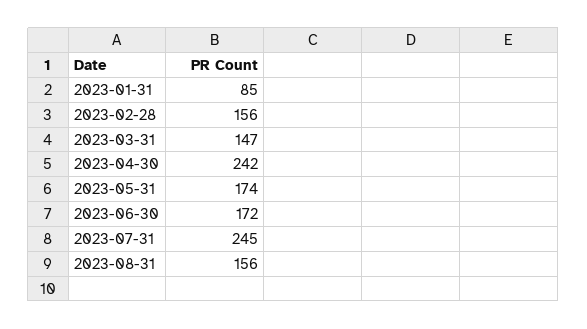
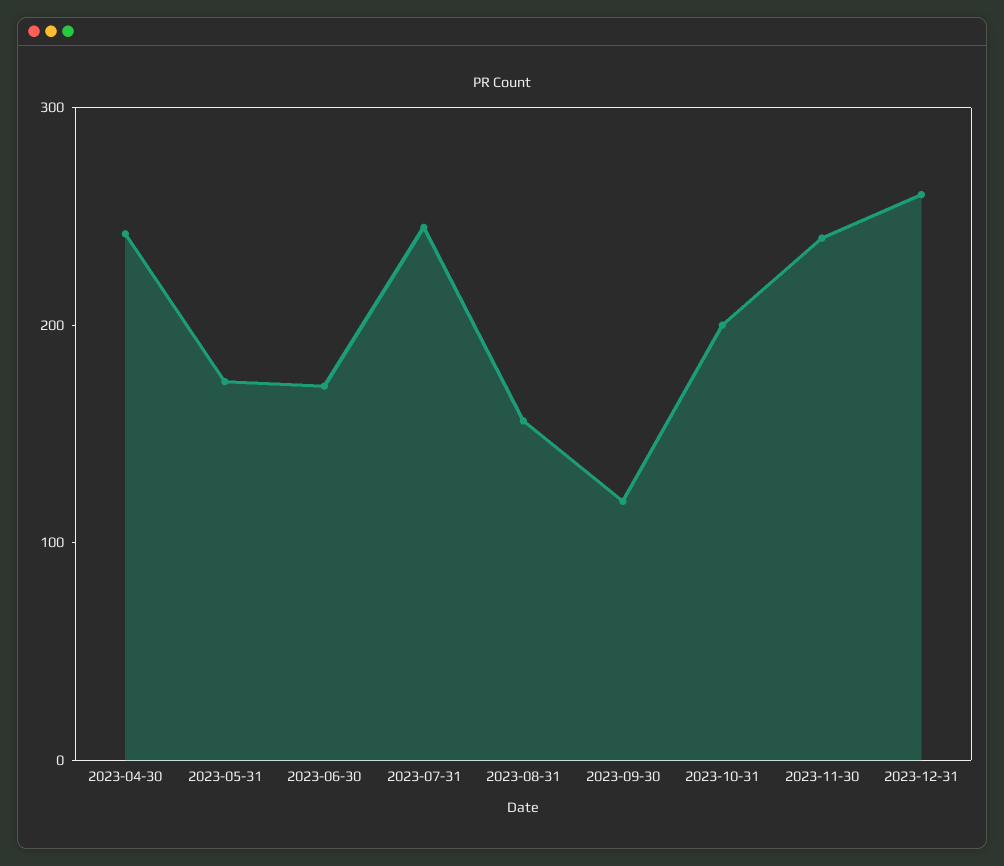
2023-01-31: 85 -> none
2023-02-28: 156 -> none
2023-03-31: 147 -> none
2023-09-30: none -> 120
2023-10-31: none -> 200
2023-11-30: none -> 240
2023-12-31: none -> 260

